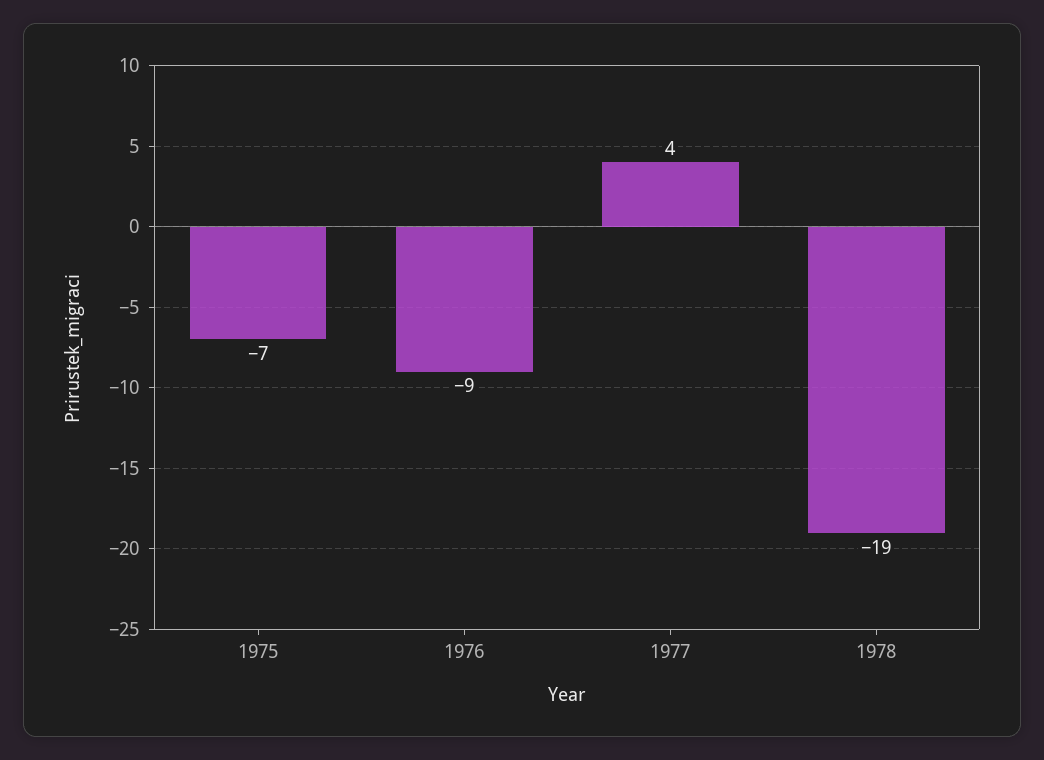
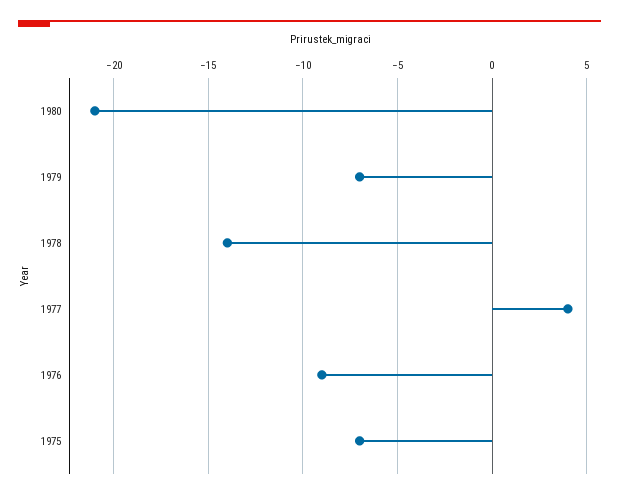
1978: -19 -> -14
1980: none -> -21
1979: none -> -7

